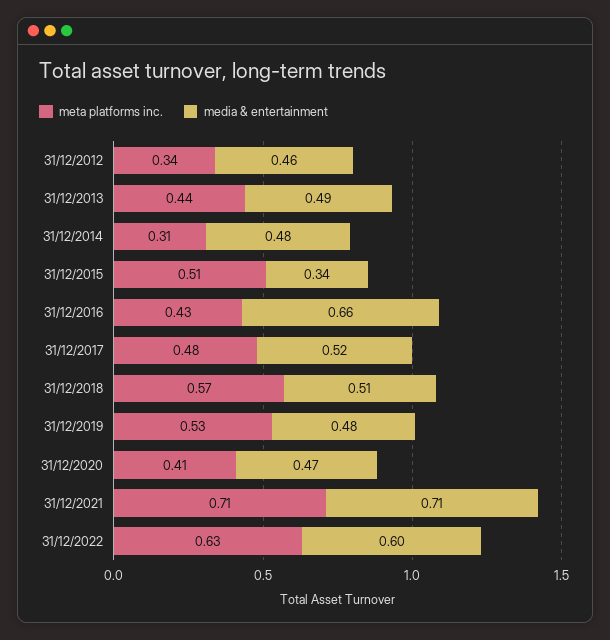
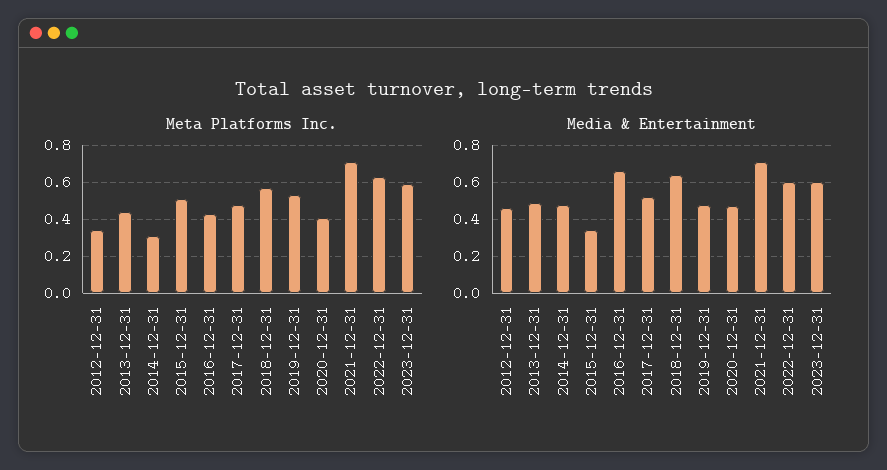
media & entertainment, 31/12/2018: 0.51 -> 0.65
meta platforms inc., 2023-12-31: none -> 0.6
media & entertainment, 2023-12-31: none -> 0.6

